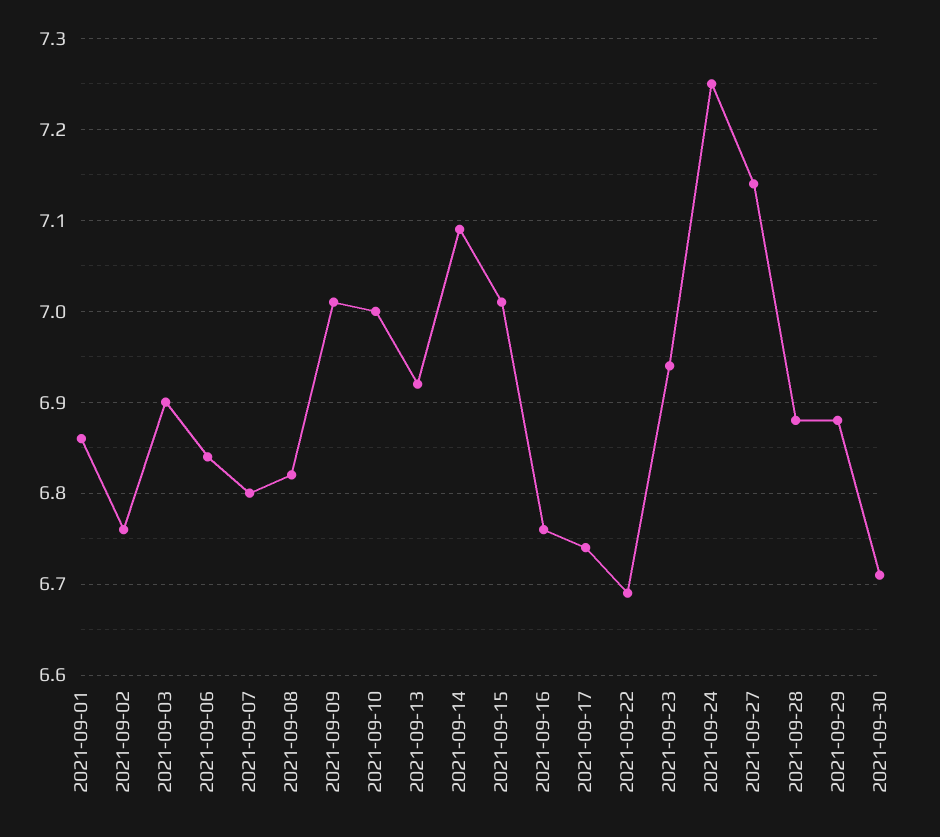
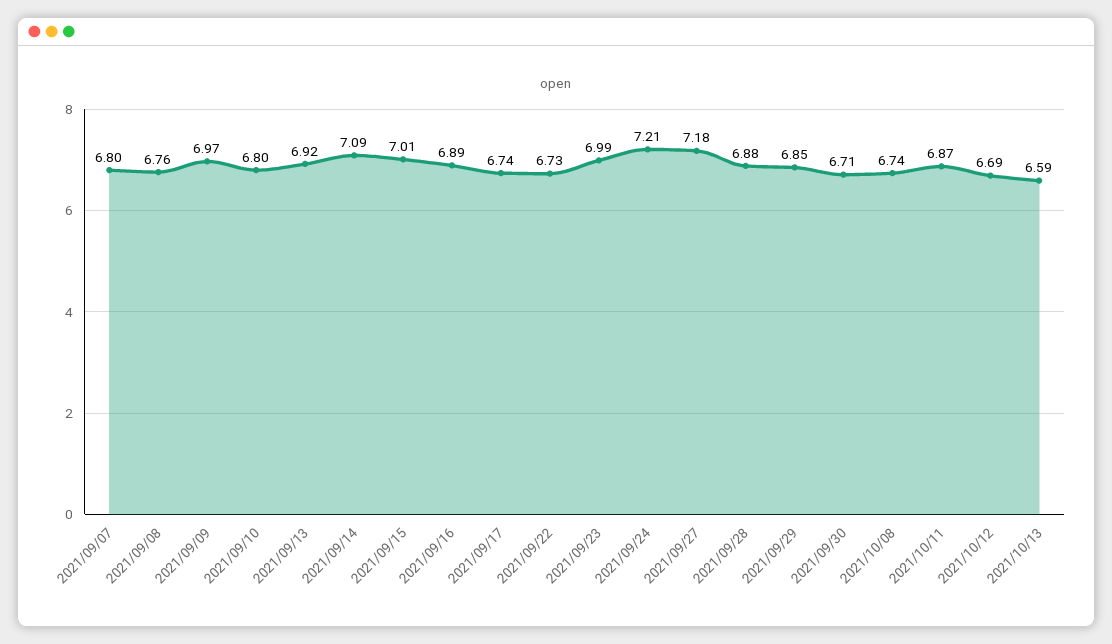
2021-09-01: 6.86 -> none
2021-09-02: 6.76 -> none
2021-09-03: 6.9 -> none
2021-09-06: 6.84 -> none
2021-09-08: 6.82 -> 6.76
2021-09-09: 7.01 -> 6.97
2021-09-10: 7 -> 6.8
2021-09-16: 6.76 -> 6.89
2021-09-22: 6.69 -> 6.73
2021-09-23: 6.94 -> 6.99
2021-09-24: 7.25 -> 7.21
2021-09-27: 7.14 -> 7.18
2021-09-29: 6.88 -> 6.85
2021/10/08: none -> 6.74
2021/10/11: none -> 6.87
2021/10/12: none -> 6.69
2021/10/13: none -> 6.59

